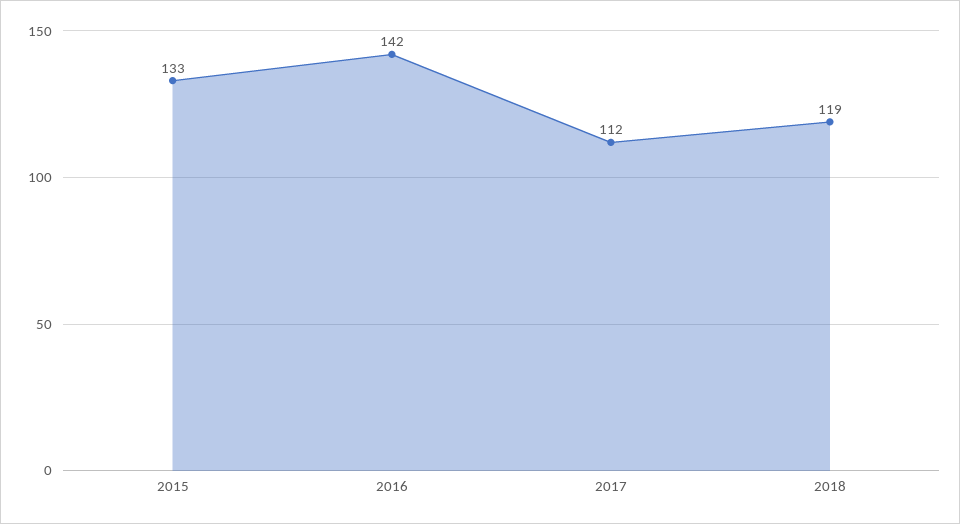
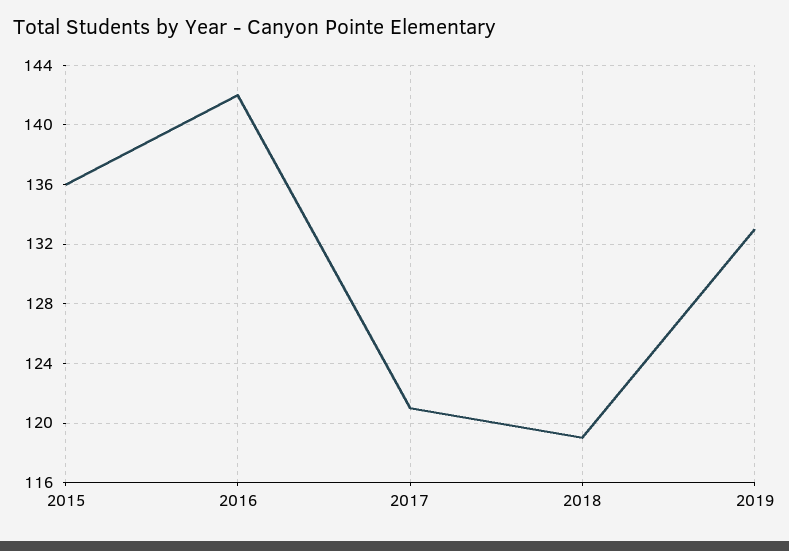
2015: 133 -> 136
2017: 112 -> 121
2019: none -> 133

